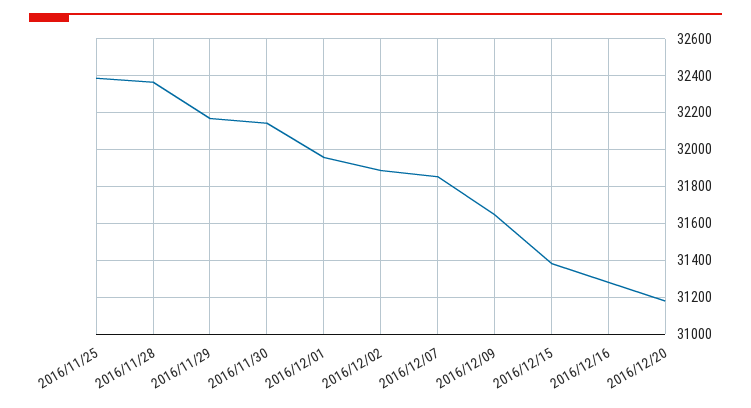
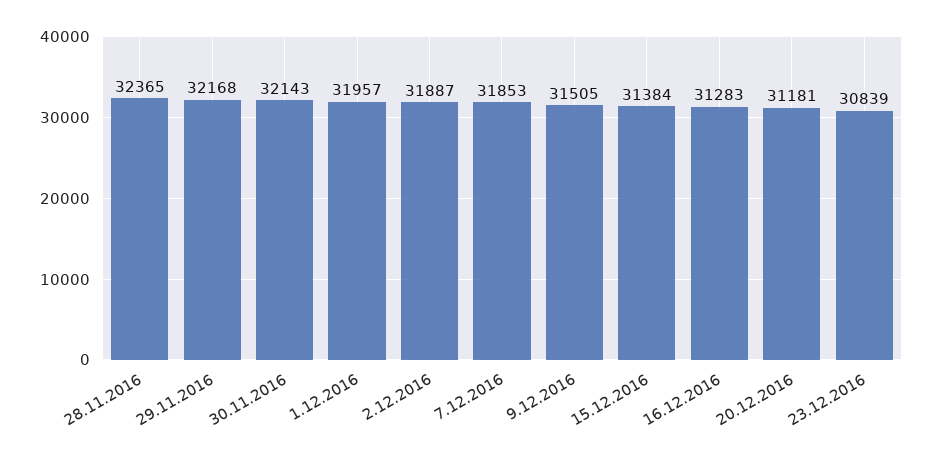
2016/11/25: 32400 -> none
2016/12/09: 31650 -> 31505
23.12.2016: none -> 30839

